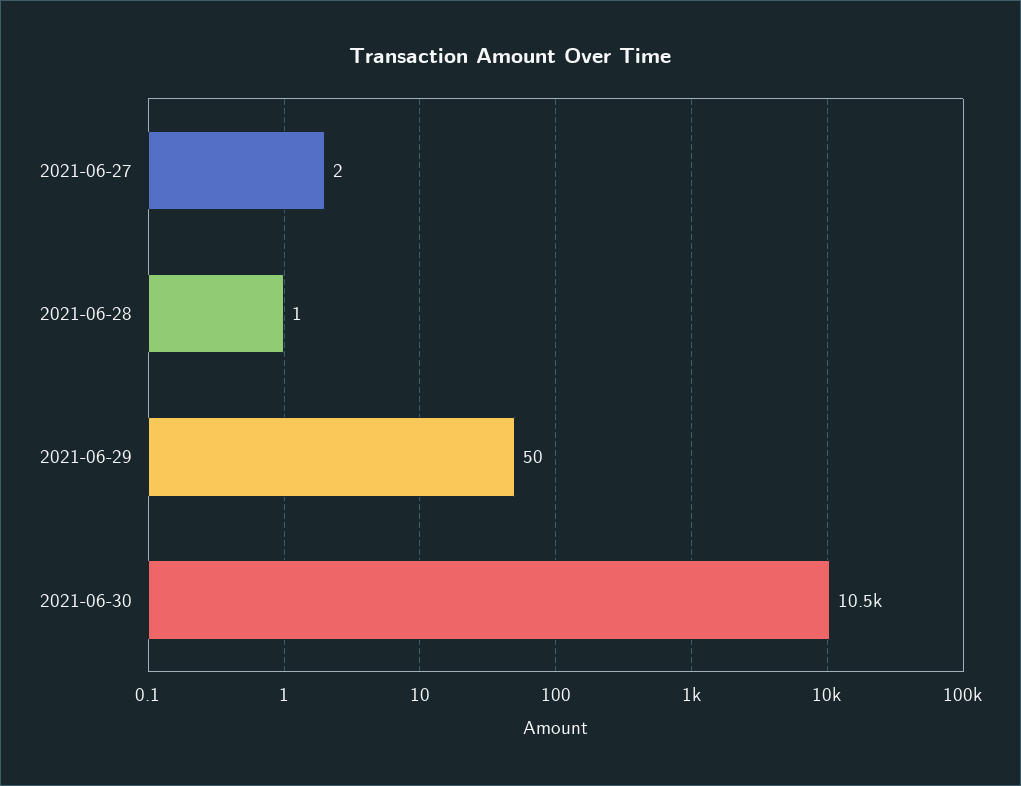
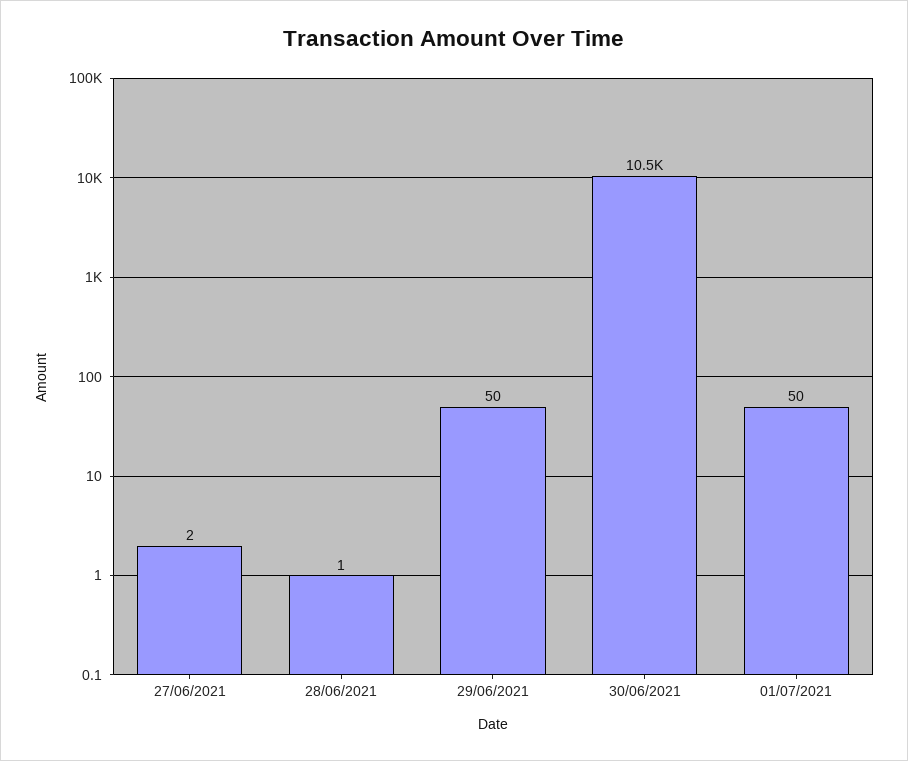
01/07/2021: none -> 50

